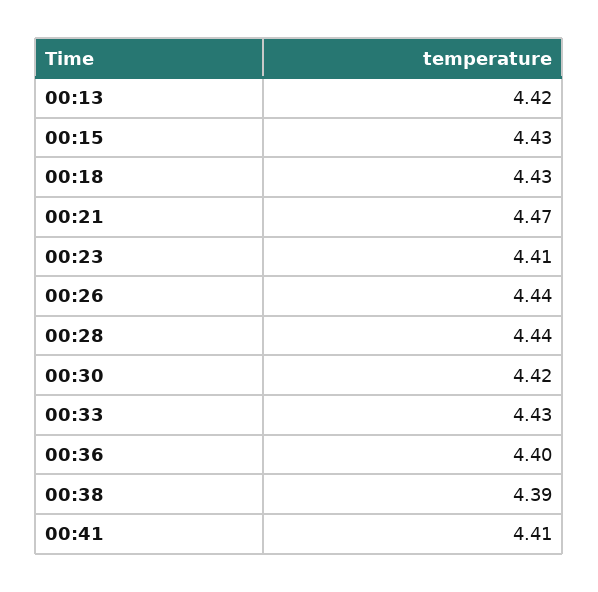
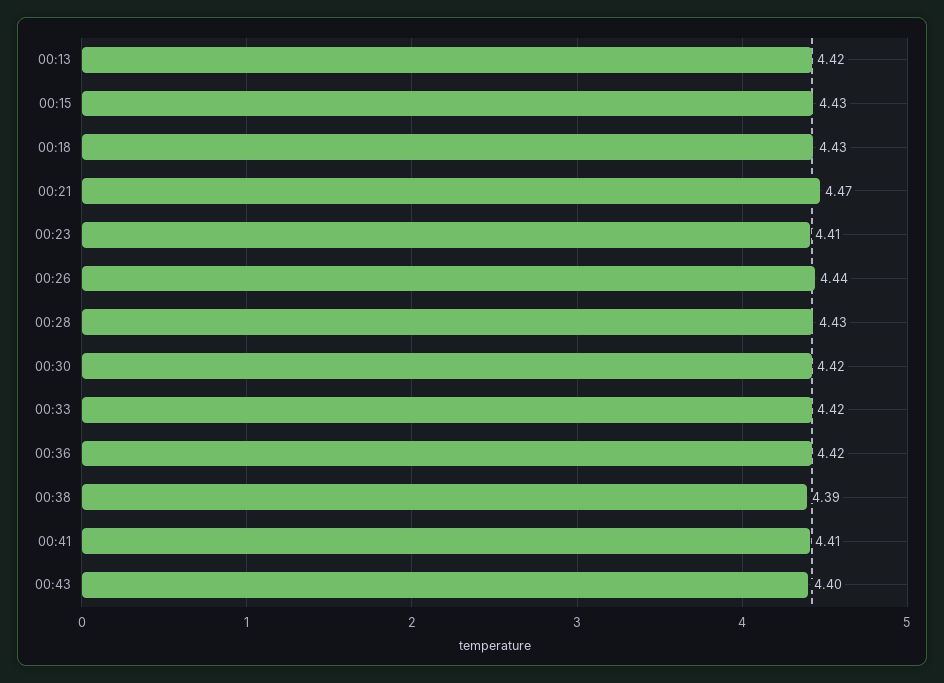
00:28: 4.44 -> 4.43
00:33: 4.43 -> 4.42
00:36: 4.4 -> 4.42
00:43: none -> 4.4

